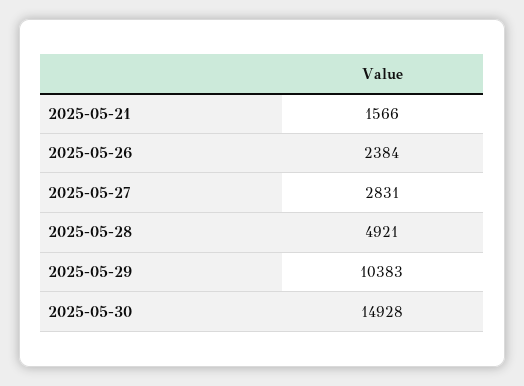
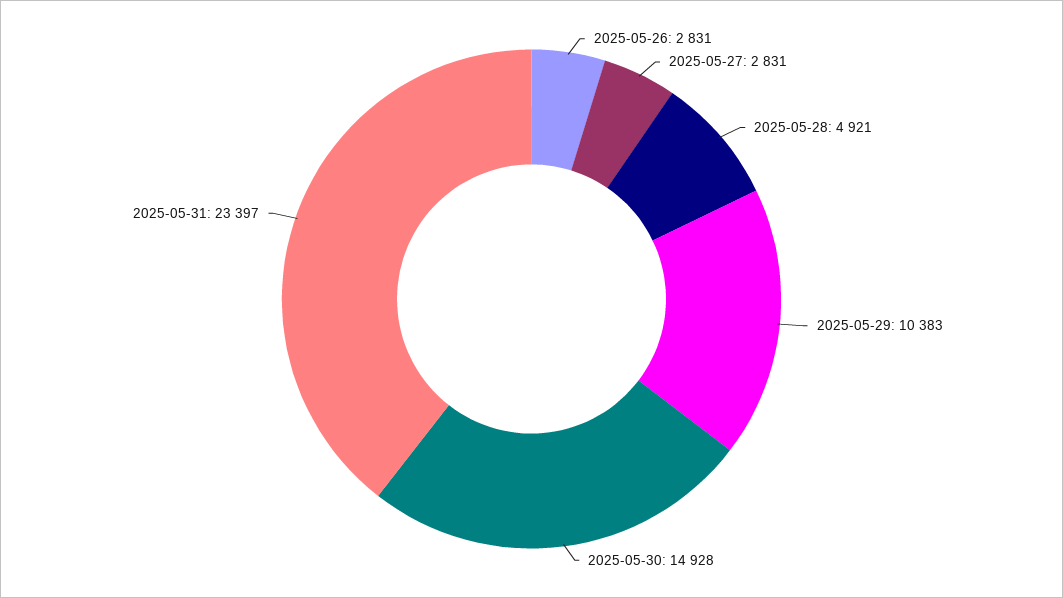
2025-05-21: 1566 -> none
2025-05-26: 2384 -> 2831
2025-05-31: none -> 23397

